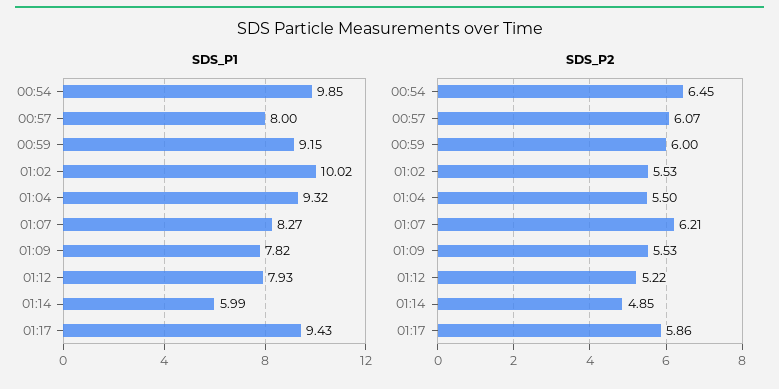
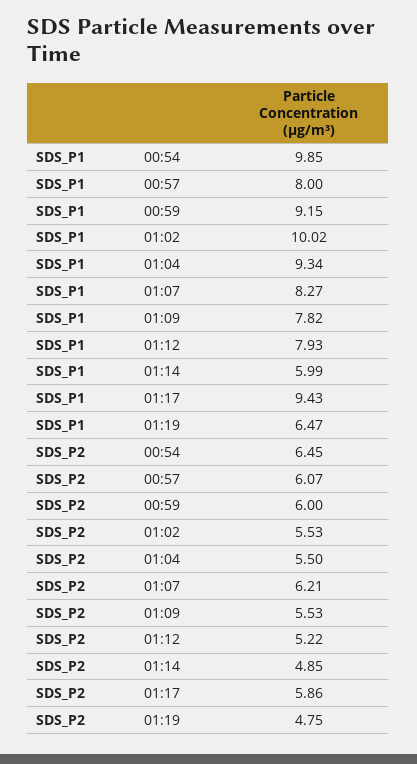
SDS_P1, 01:04: 9.32 -> 9.34
SDS_P1, 01:19: none -> 6.47
SDS_P2, 01:19: none -> 4.75

